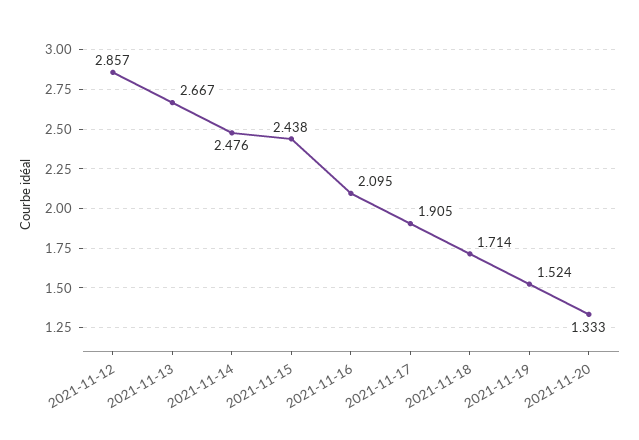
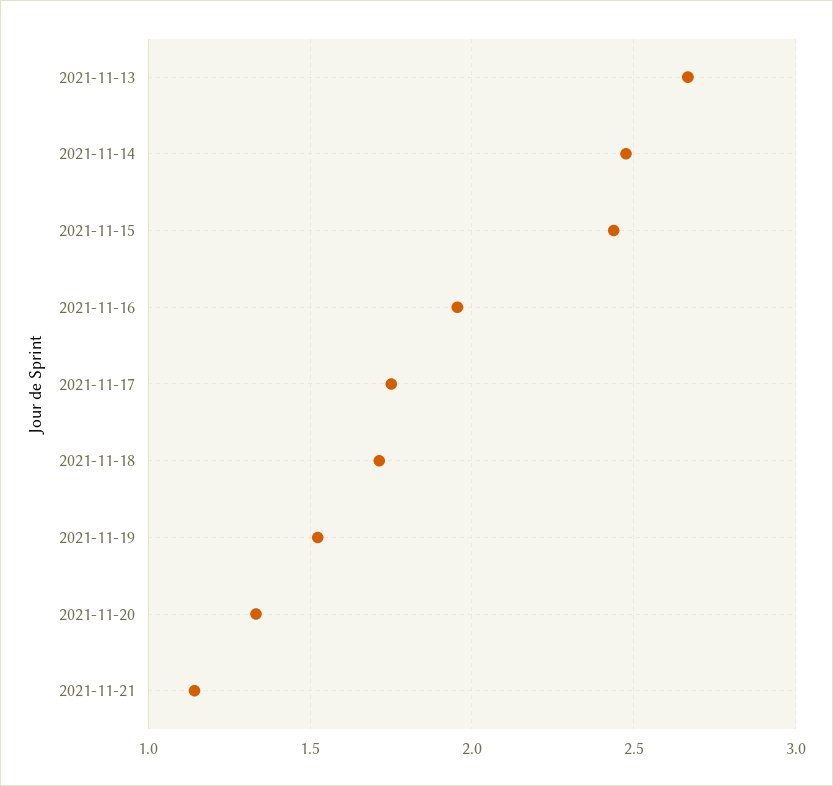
2021-11-12: 2.857 -> none
2021-11-16: 2.095 -> 1.95
2021-11-17: 1.905 -> 1.75
2021-11-21: none -> 1.15

